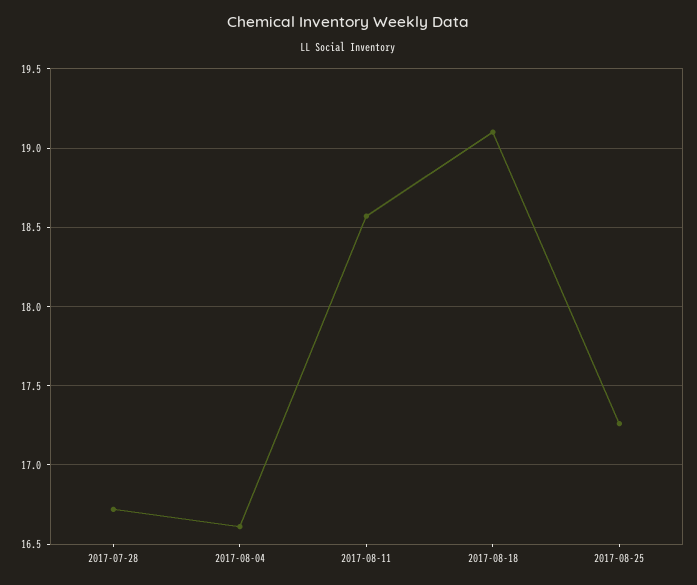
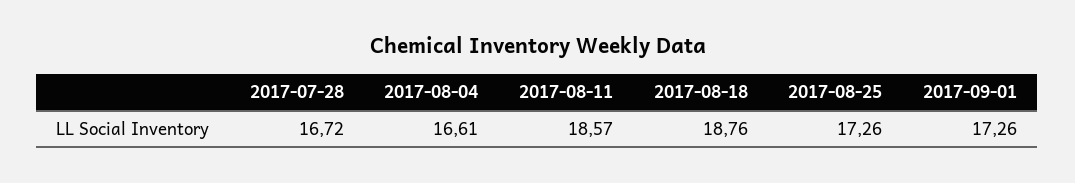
2017-08-18: 19.1 -> 18.76
2017-09-01: none -> 17.26

